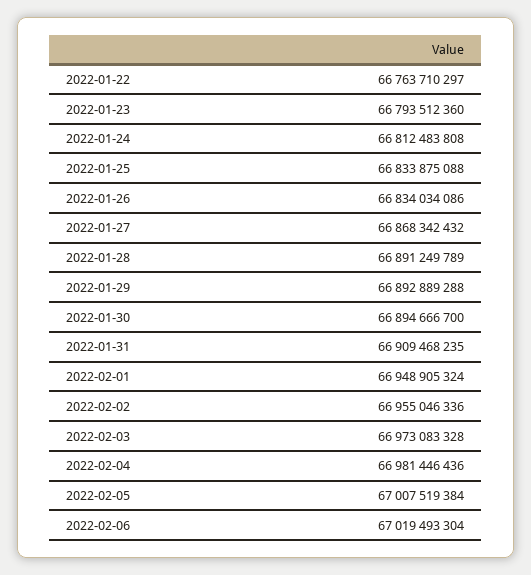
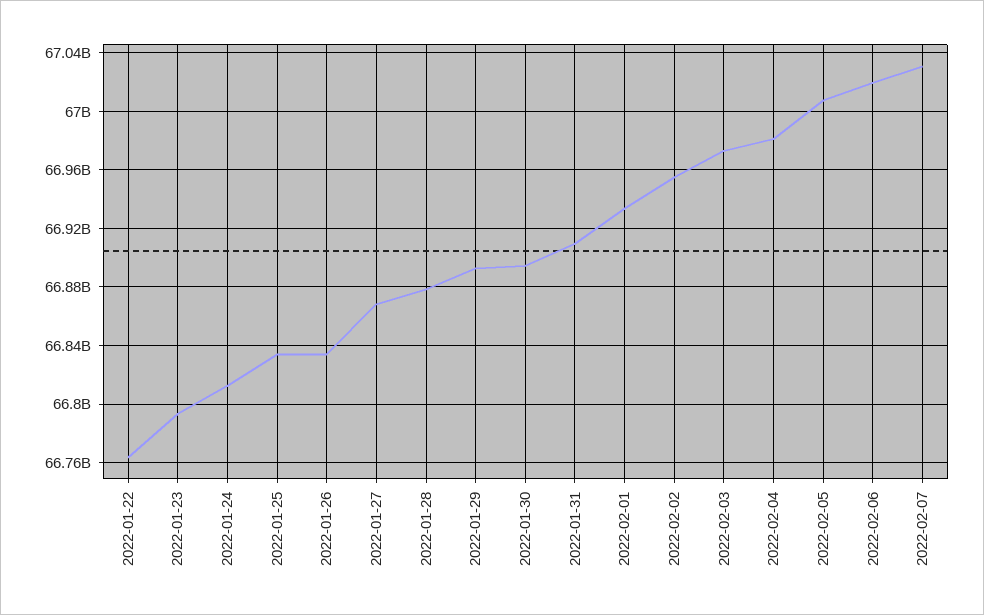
2022-01-28: 66891249789 -> 66880000000
2022-02-01: 66948905324 -> 66935000000
2022-02-07: none -> 67030000000

